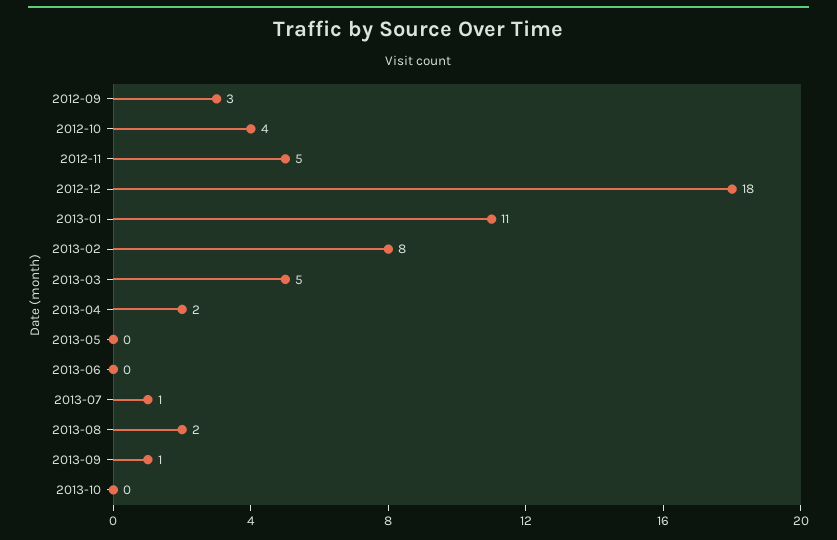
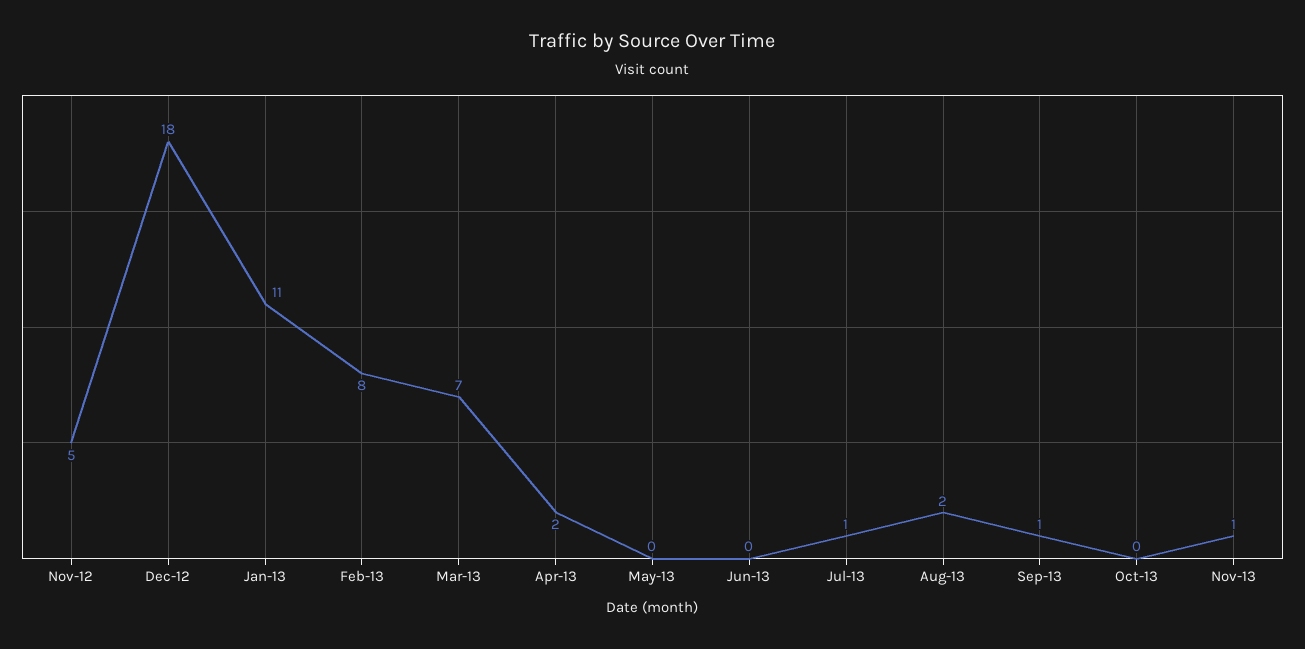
2012-09: 3 -> none
2012-10: 4 -> none
2013-03: 5 -> 7
Nov-13: none -> 1

